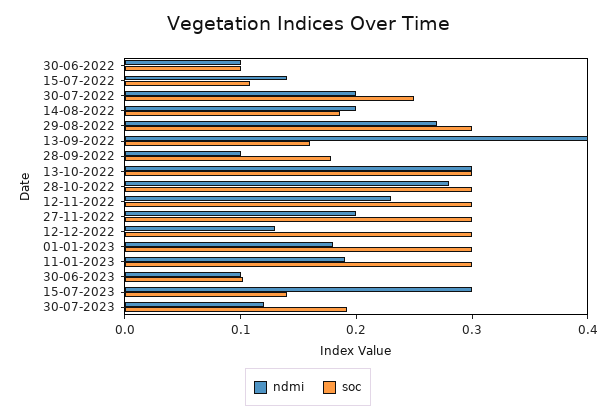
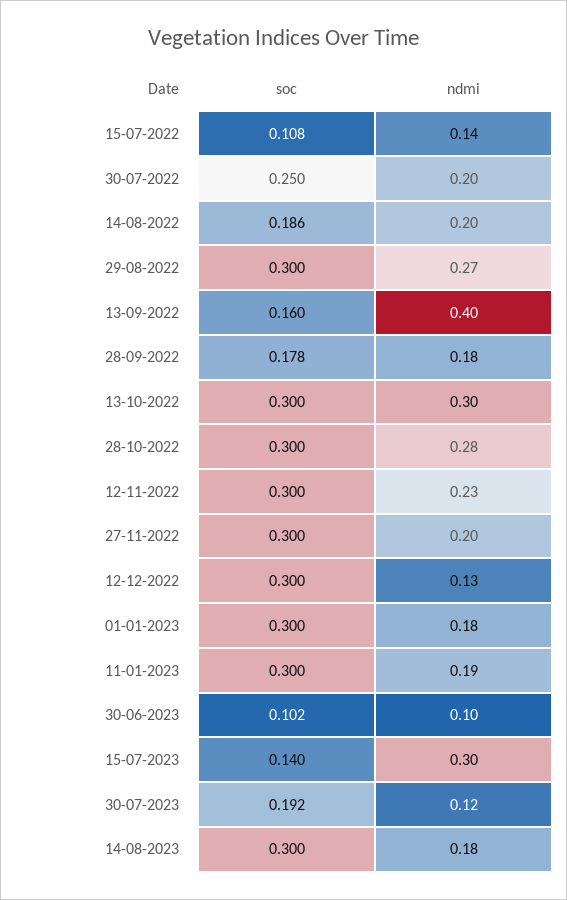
ndmi, 30-06-2022: 0.1 -> none
soc, 30-06-2022: 0.1 -> none
ndmi, 28-09-2022: 0.1 -> 0.18
soc, 14-08-2023: none -> 0.3
ndmi, 14-08-2023: none -> 0.18

